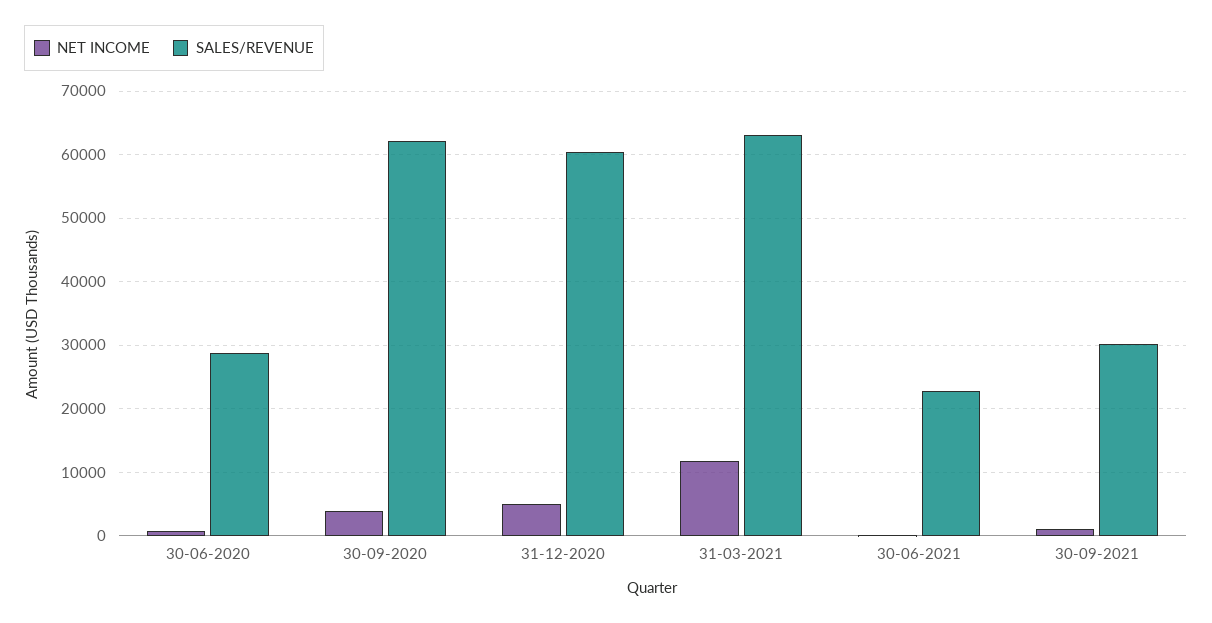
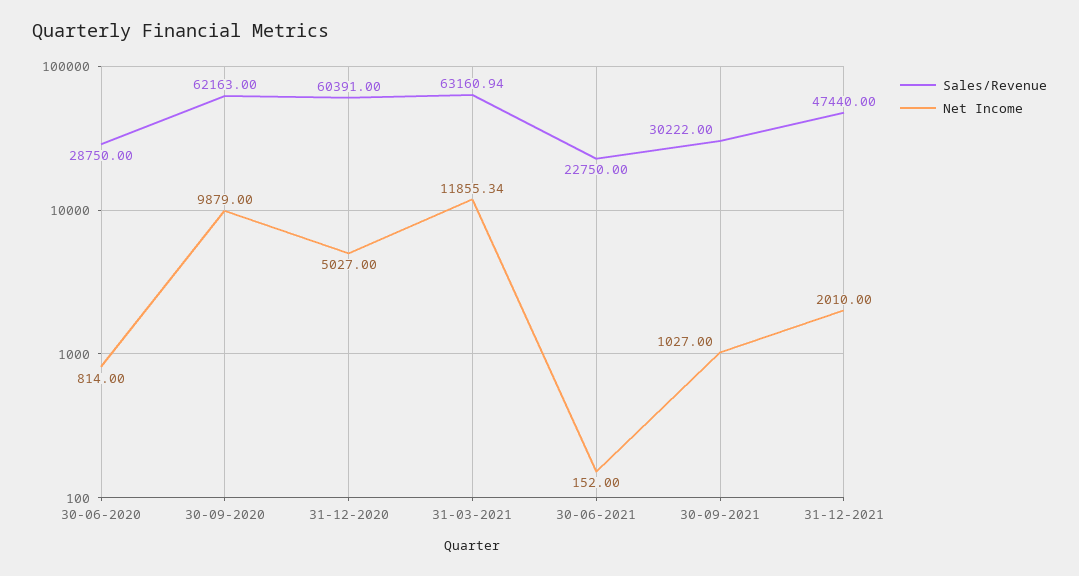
NET INCOME, 30-09-2020: 4000 -> 9879
SALES/REVENUE, 31-12-2021: none -> 47440
NET INCOME, 31-12-2021: none -> 2010

